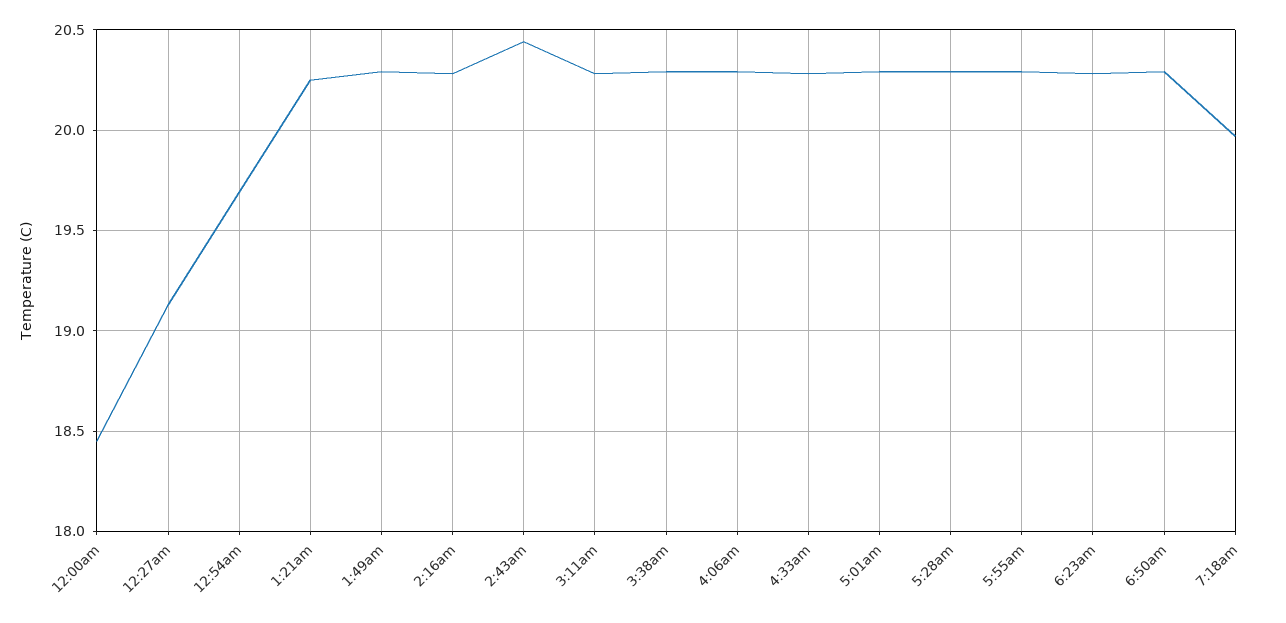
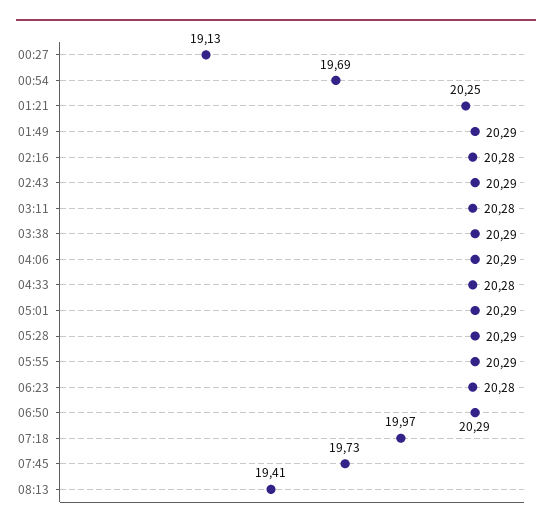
12:00am: 18.45 -> none
2:43am: 20.45 -> 20.29
07:45: none -> 19.73
08:13: none -> 19.41

